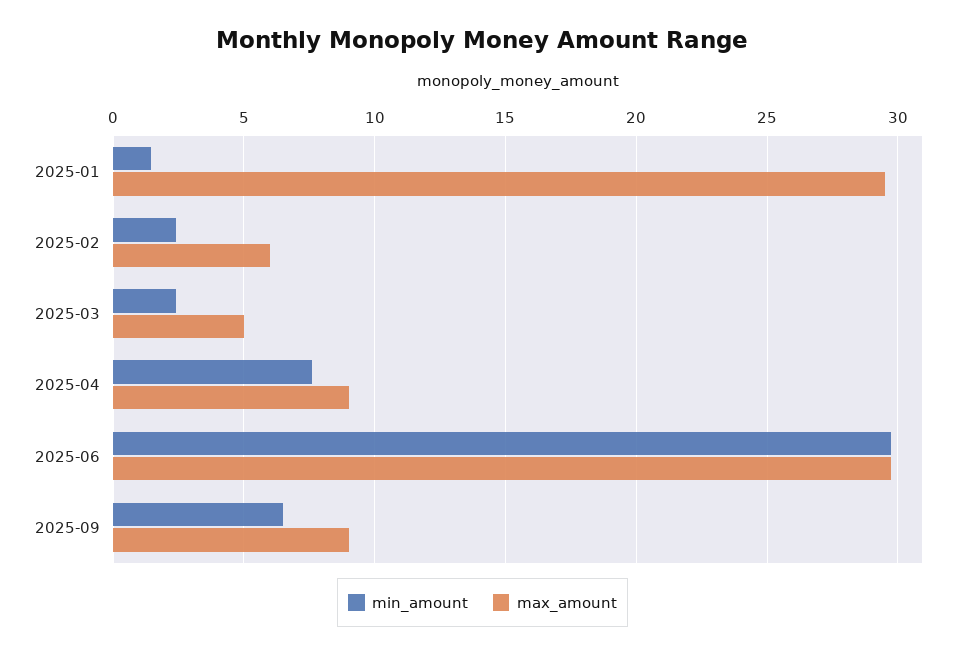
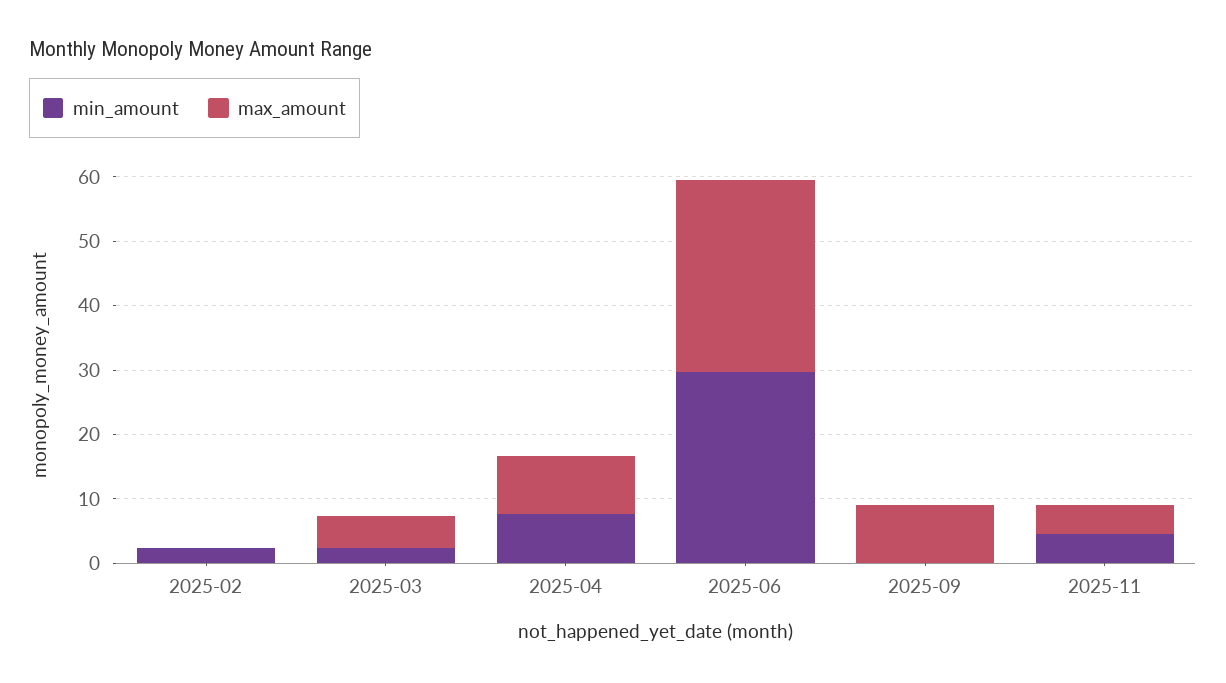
min_amount, 2025-01: 1.5 -> none
max_amount, 2025-01: 29.5 -> none
max_amount, 2025-02: 6 -> 0
min_amount, 2025-09: 6.5 -> 0
min_amount, 2025-11: none -> 4
max_amount, 2025-11: none -> 4

